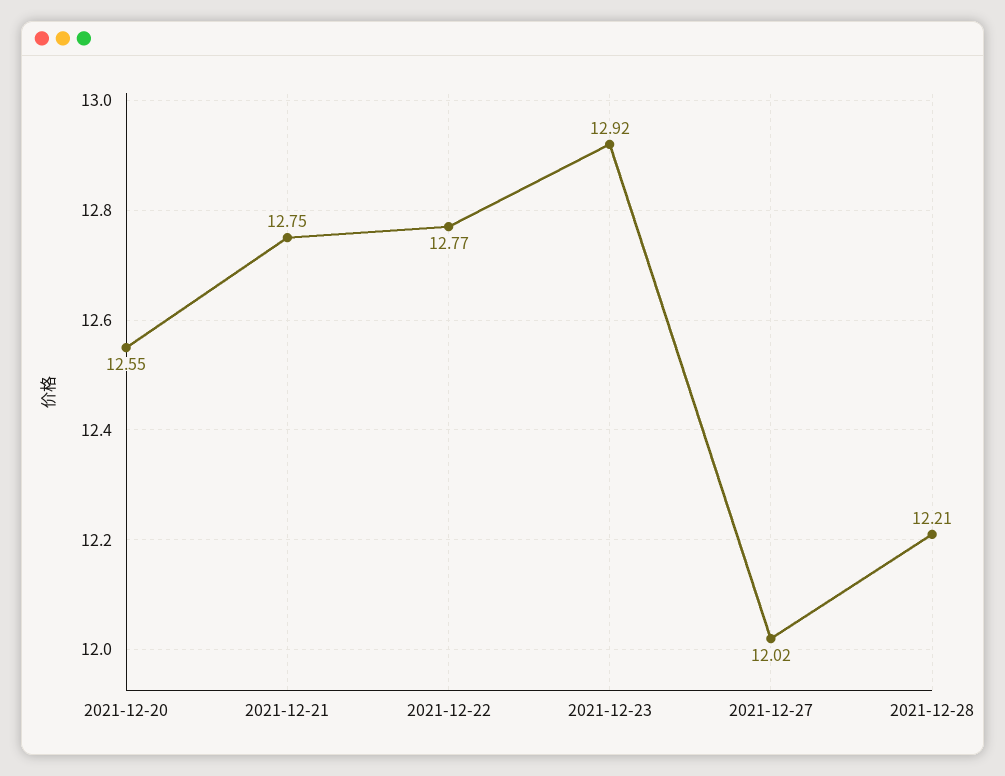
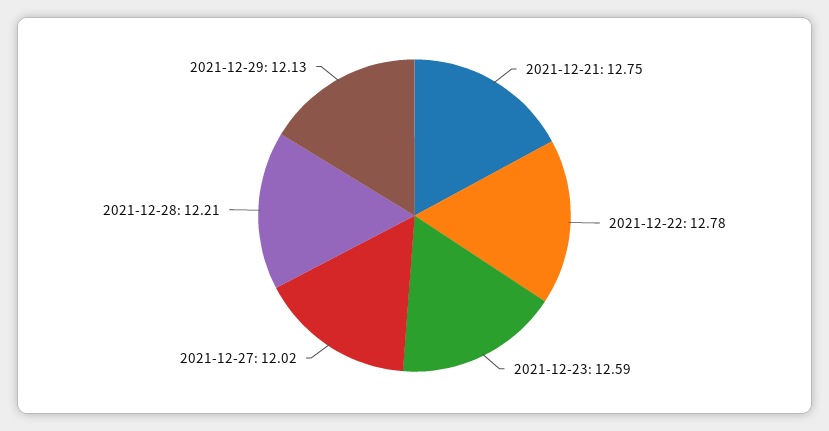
2021-12-20: 12.55 -> none
2021-12-22: 12.77 -> 12.78
2021-12-23: 12.92 -> 12.59
2021-12-29: none -> 12.13

